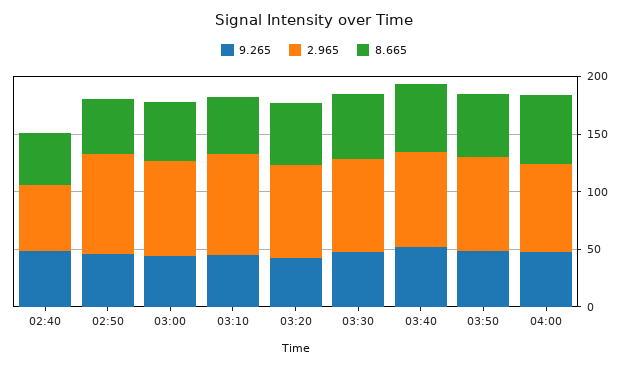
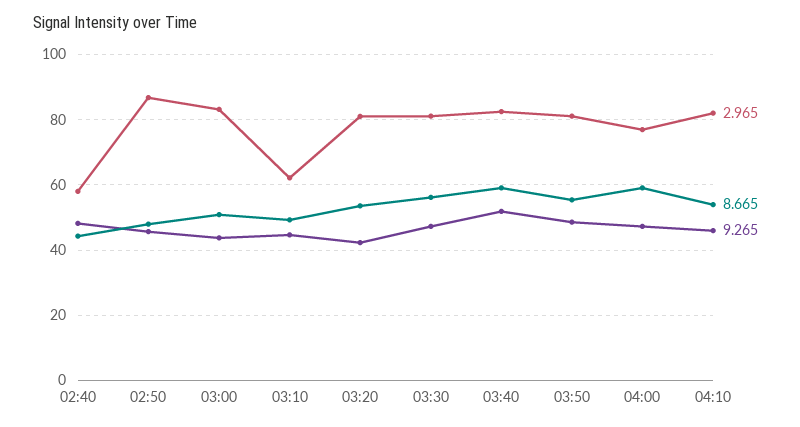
2.965, 03:10: 90 -> 62
2.965, 04:10: none -> 82
8.665, 04:10: none -> 54
9.265, 04:10: none -> 46

